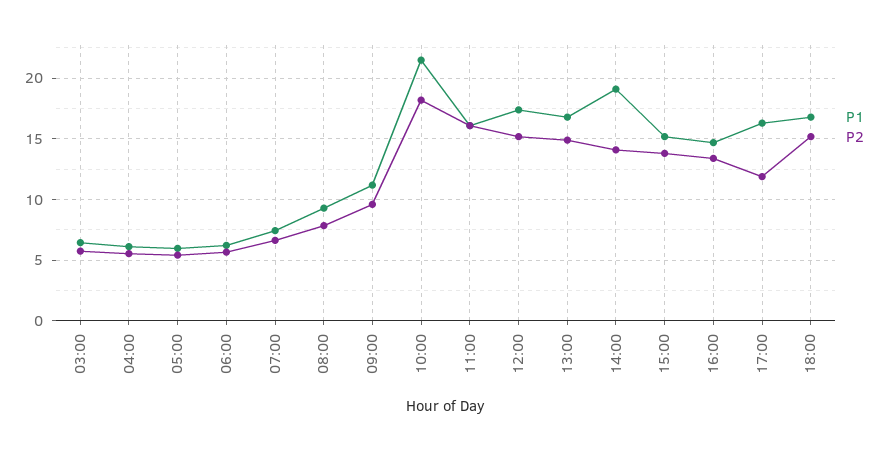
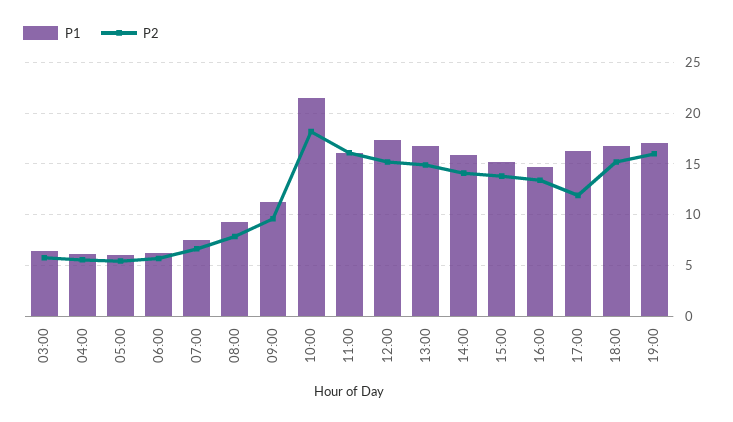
P1, 14:00: 19 -> 16
P1, 19:00: none -> 17
P2, 19:00: none -> 16

